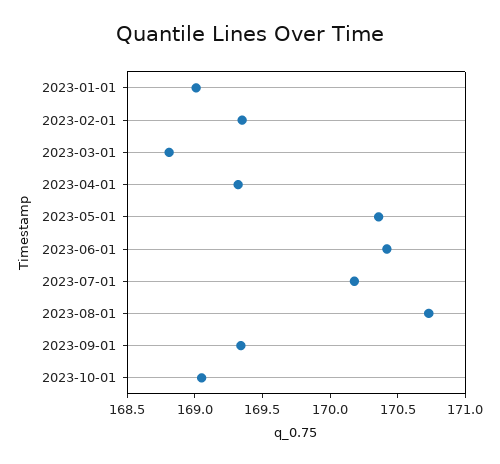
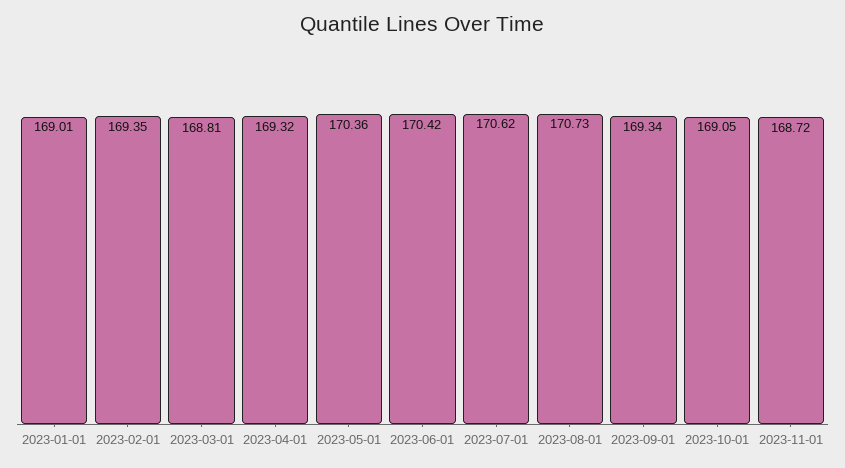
2023-07-01: 170.2 -> 170.62
2023-11-01: none -> 168.72

